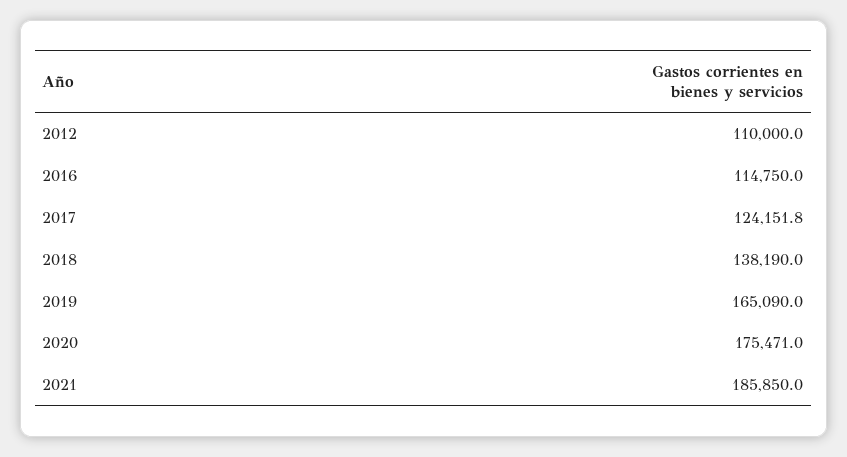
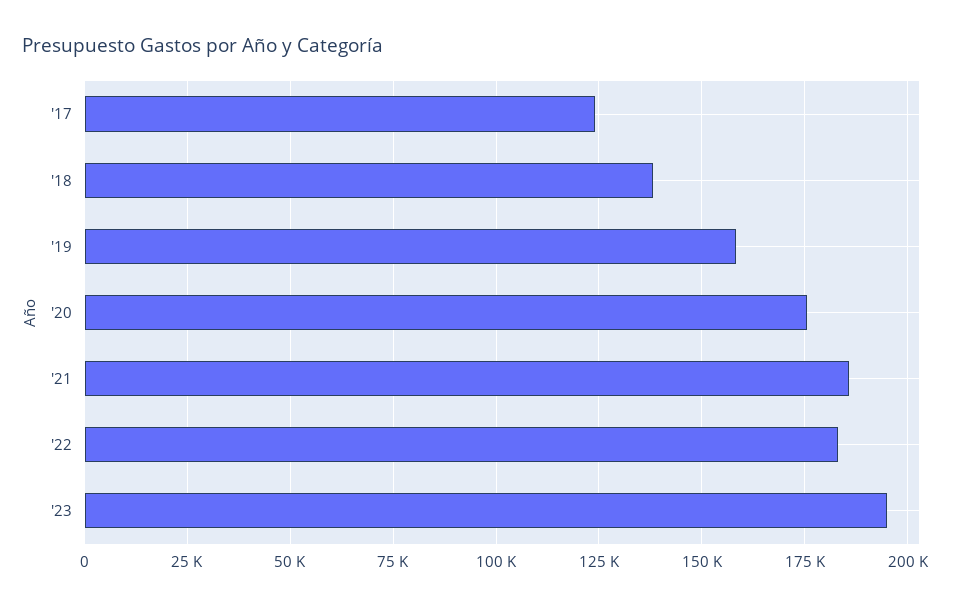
2012: 110000 -> none
2016: 114750 -> none
2019: 165090 -> 157500
'22: none -> 182500
'23: none -> 195000

